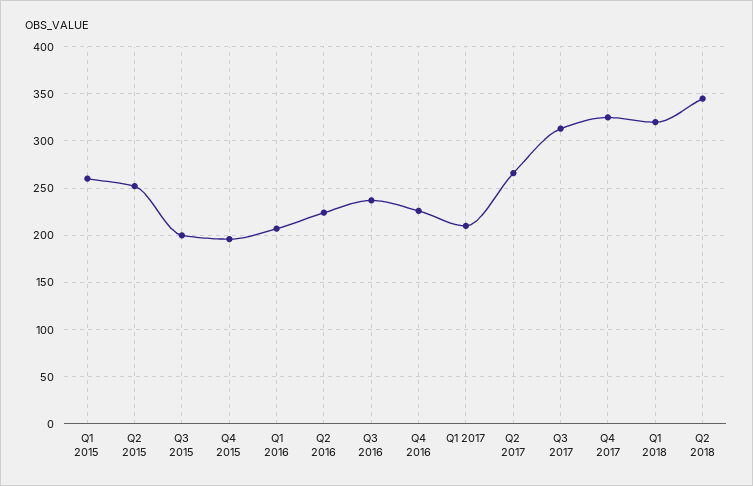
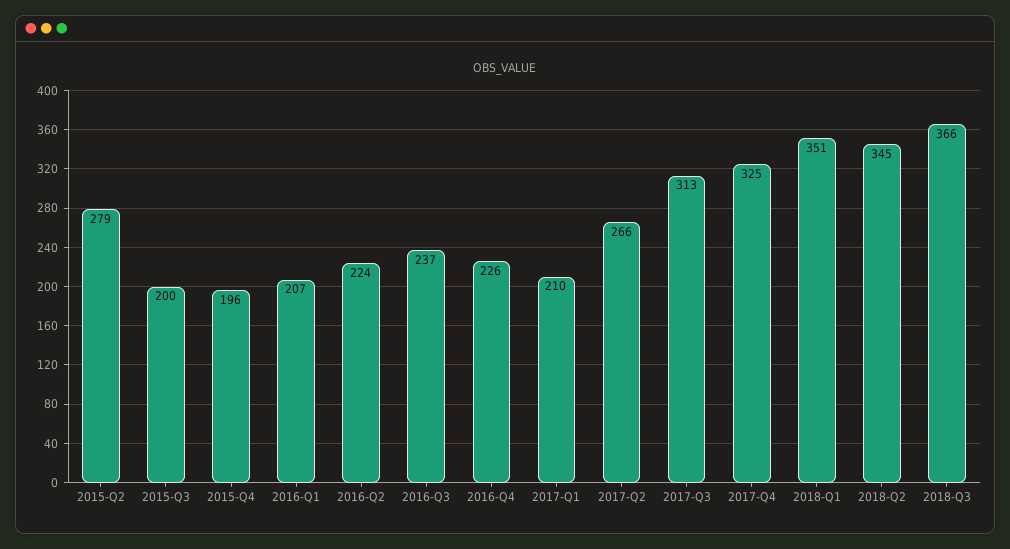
Q1 2015: 260 -> none
Q2 2015: 250 -> 279
Q1 2018: 320 -> 351
2018-Q3: none -> 366

